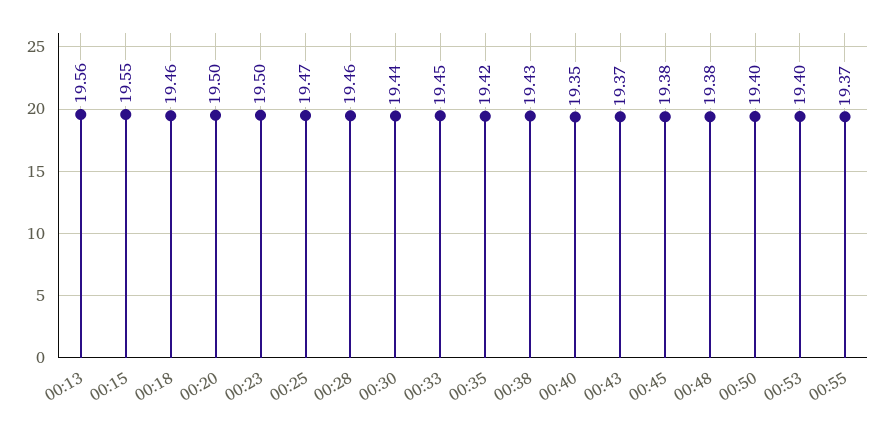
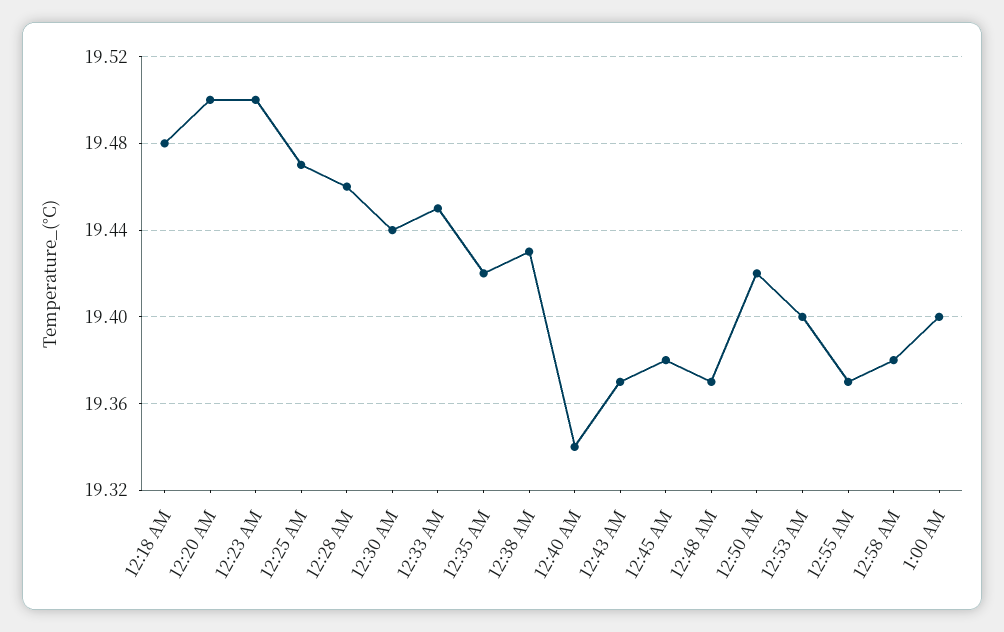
00:13: 19.56 -> none
00:15: 19.55 -> none
00:18: 19.46 -> 19.48
00:40: 19.35 -> 19.34
00:48: 19.38 -> 19.37
00:50: 19.4 -> 19.42
12:58 AM: none -> 19.38
1:00 AM: none -> 19.4

